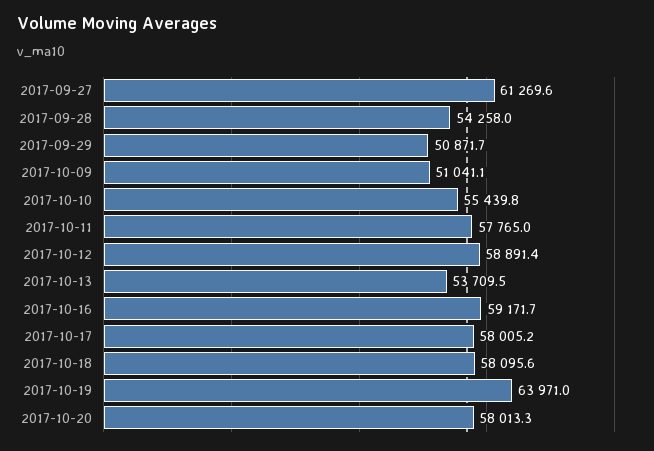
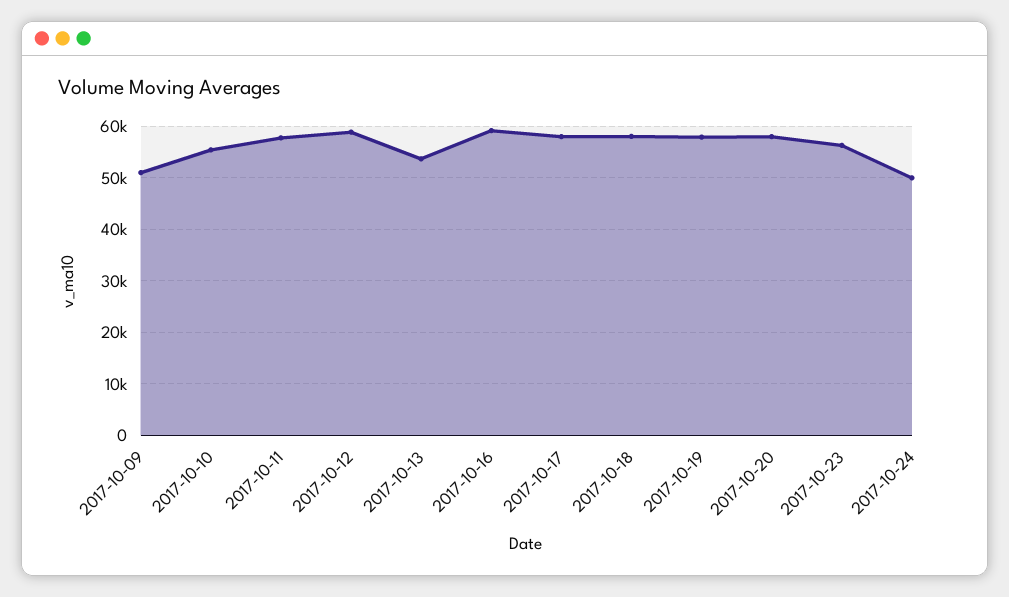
2017-09-27: 61269.6 -> none
2017-09-28: 54258 -> none
2017-09-29: 50871.7 -> none
2017-10-19: 63971 -> 58000
2017-10-23: none -> 56000
2017-10-24: none -> 50000

